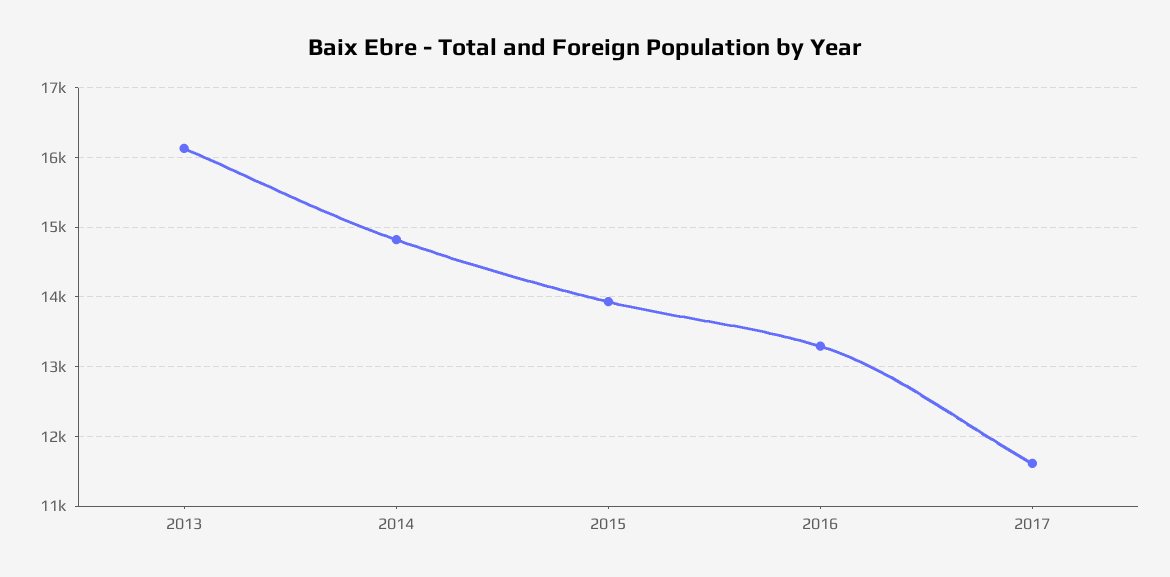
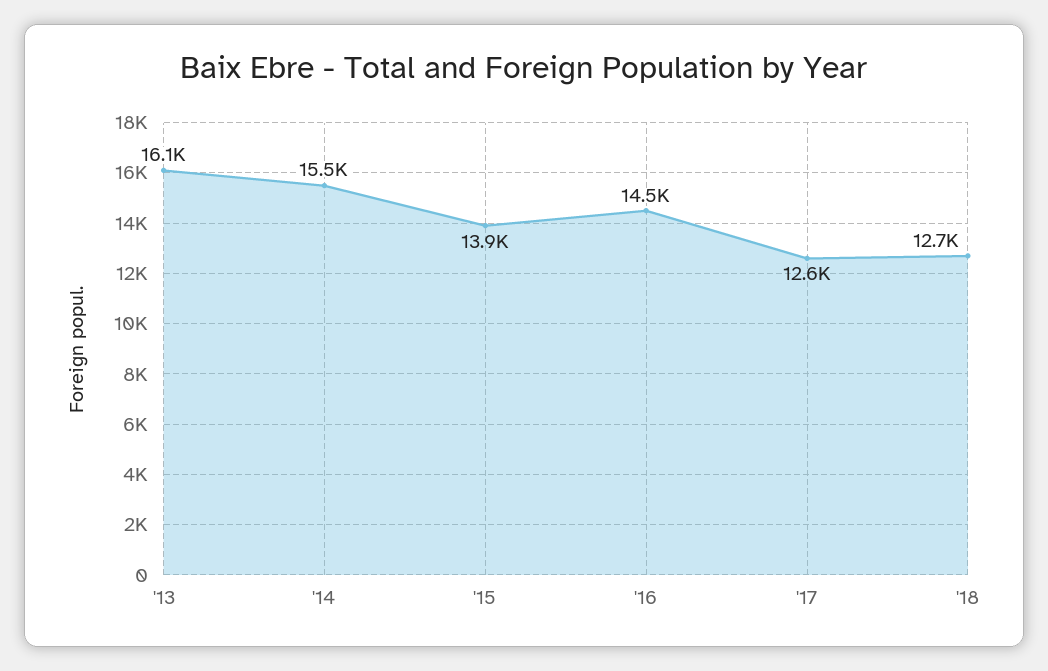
2014: 14800 -> 15500
2016: 13300 -> 14500
2017: 11600 -> 12600
'18: none -> 12700

